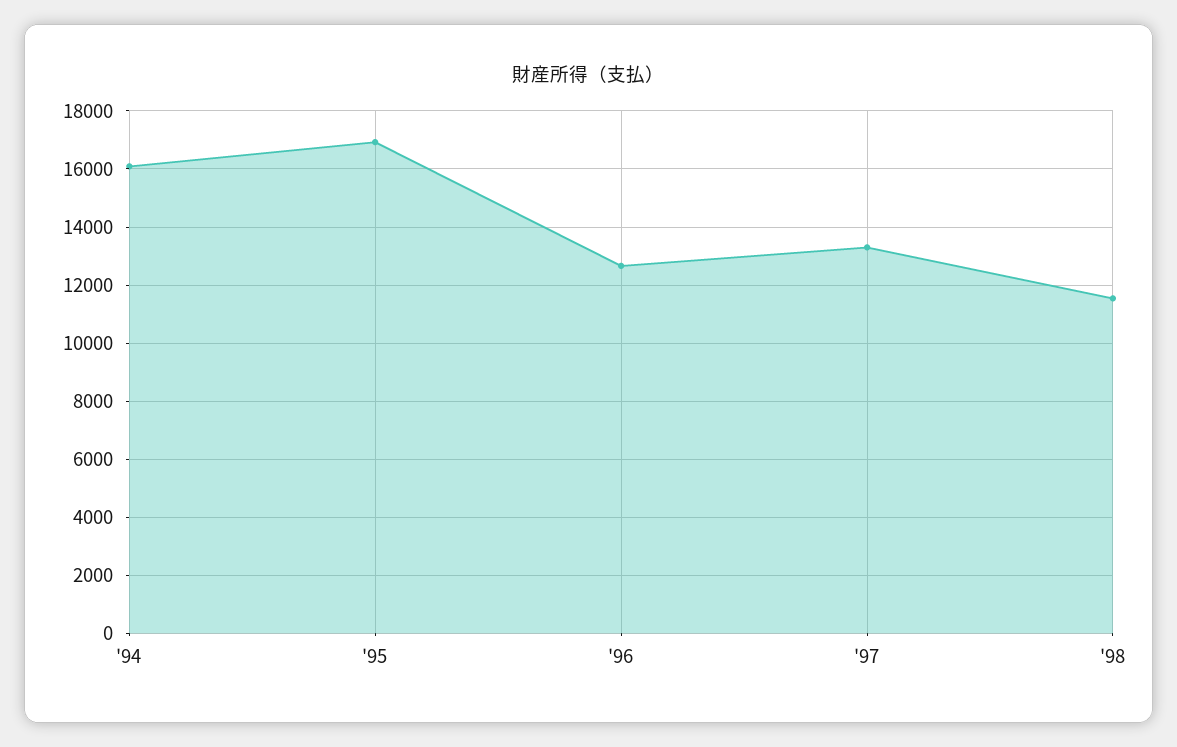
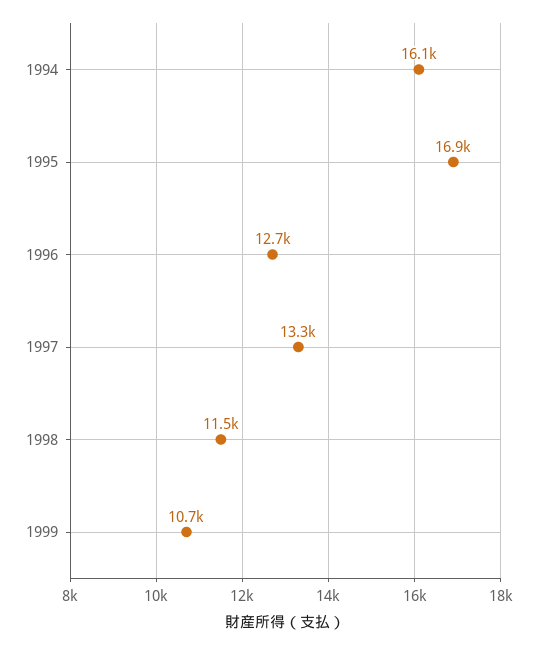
1999: none -> 10700

